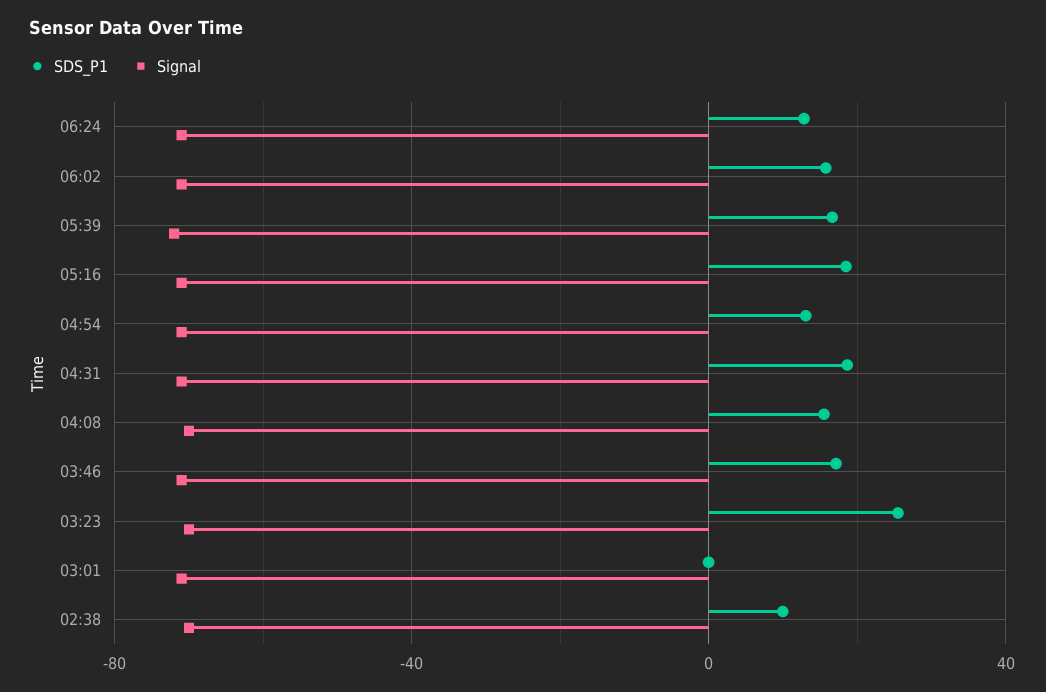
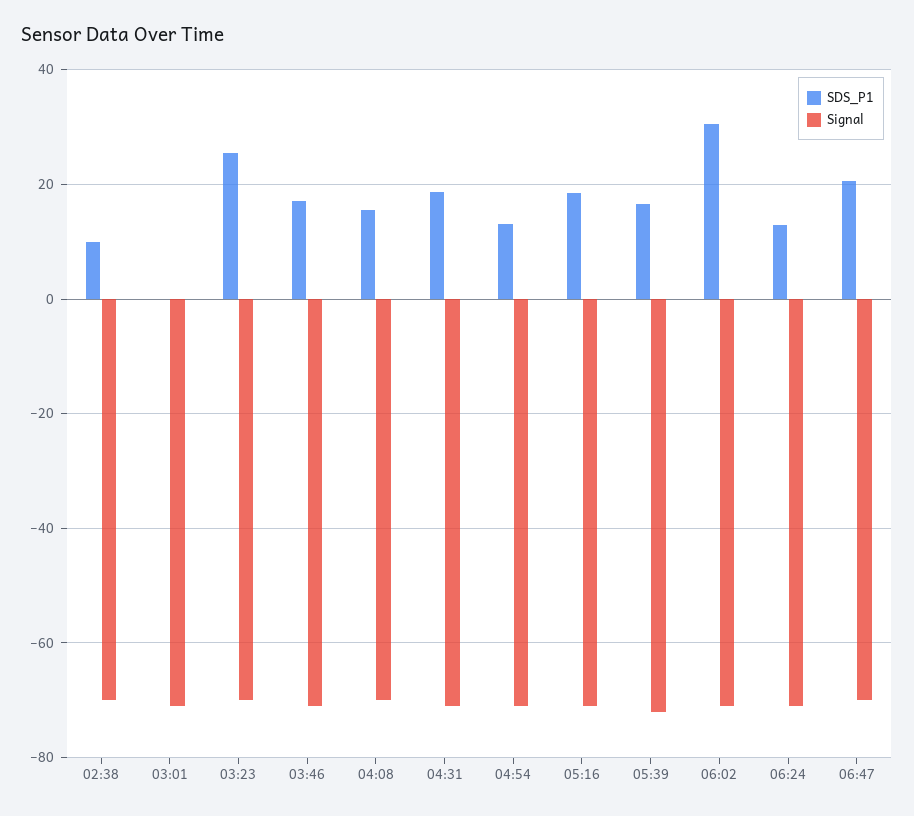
SDS_P1, 06:02: 15 -> 30
SDS_P1, 06:47: none -> 20
Signal, 06:47: none -> -70

